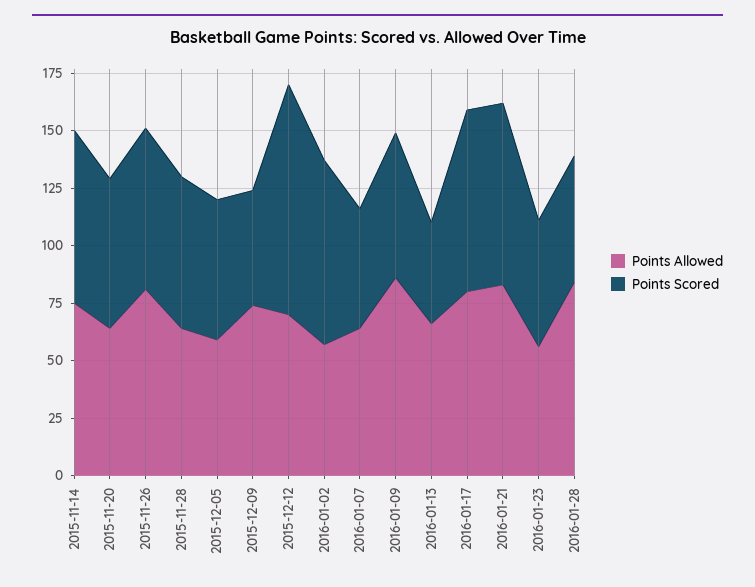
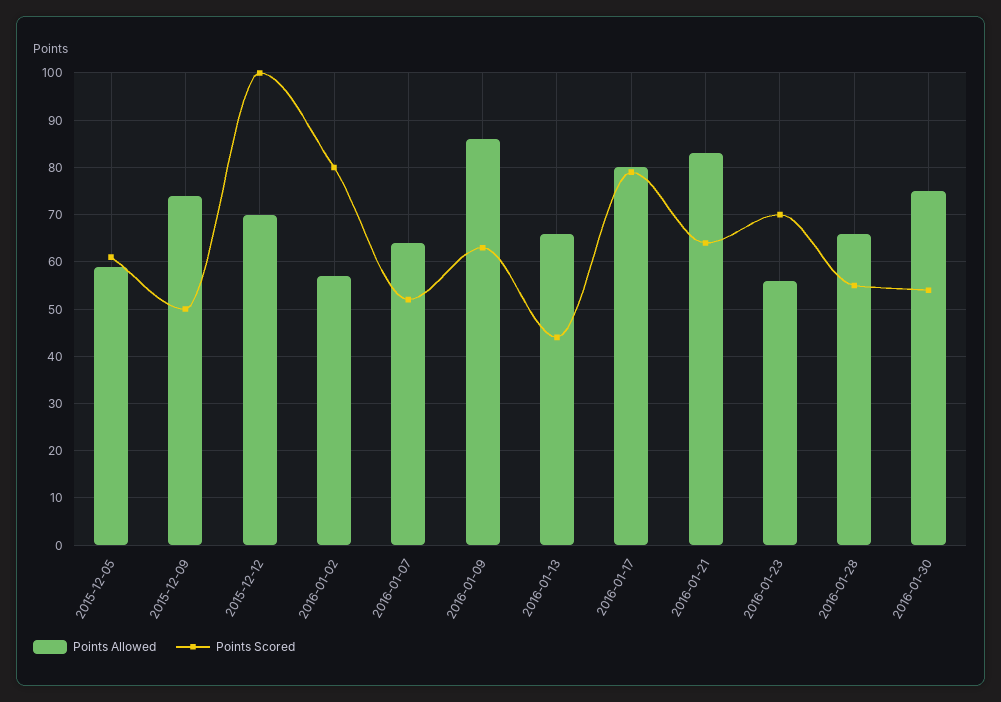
Points Allowed, 2015-11-14: 75 -> none
Points Scored, 2015-11-14: 75 -> none
Points Allowed, 2015-11-20: 65 -> none
Points Scored, 2015-11-20: 65 -> none
Points Allowed, 2015-11-26: 80 -> none
Points Scored, 2015-11-26: 70 -> none
Points Allowed, 2015-11-28: 65 -> none
Points Scored, 2015-11-28: 65 -> none
Points Scored, 2016-01-21: 80 -> 65
Points Scored, 2016-01-23: 55 -> 70
Points Allowed, 2016-01-28: 85 -> 65
Points Allowed, 2016-01-30: none -> 75
Points Scored, 2016-01-30: none -> 55

